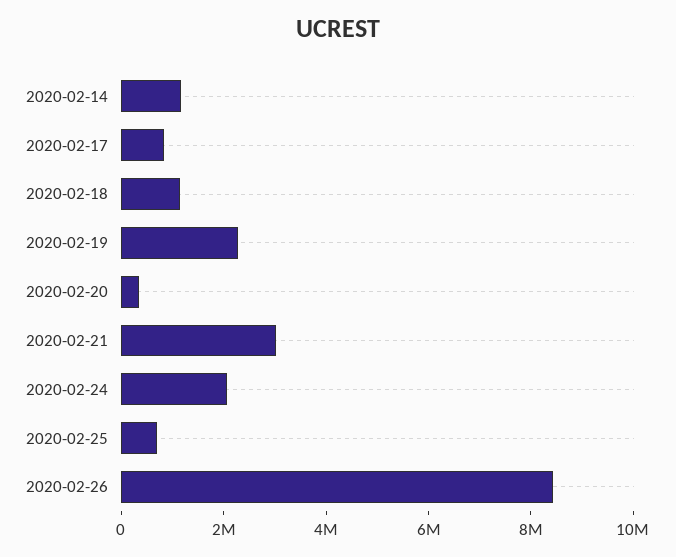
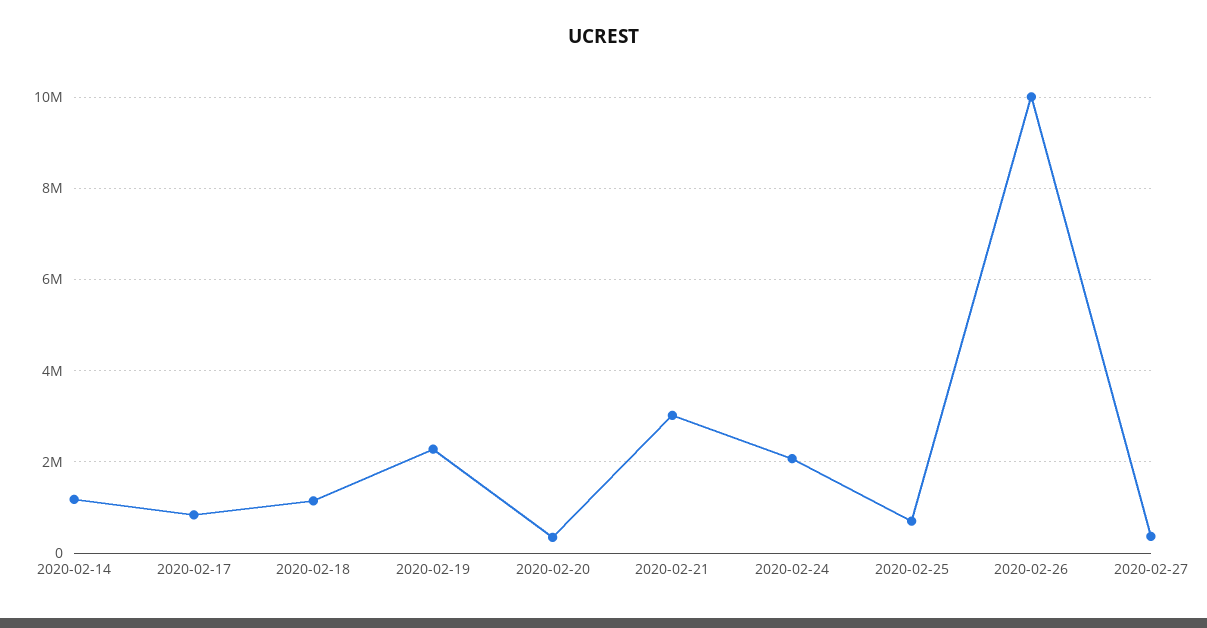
2020-02-26: 8500000 -> 10000000
2020-02-27: none -> 400000

